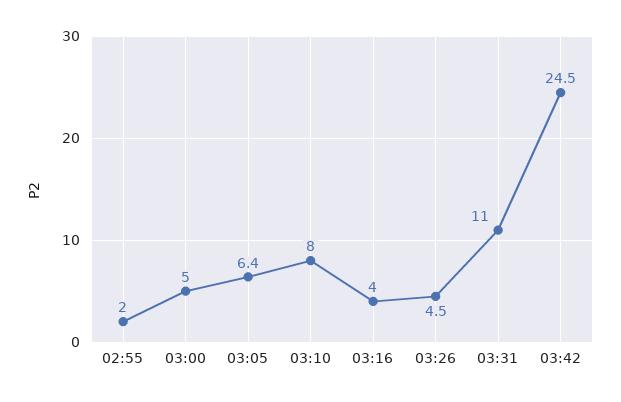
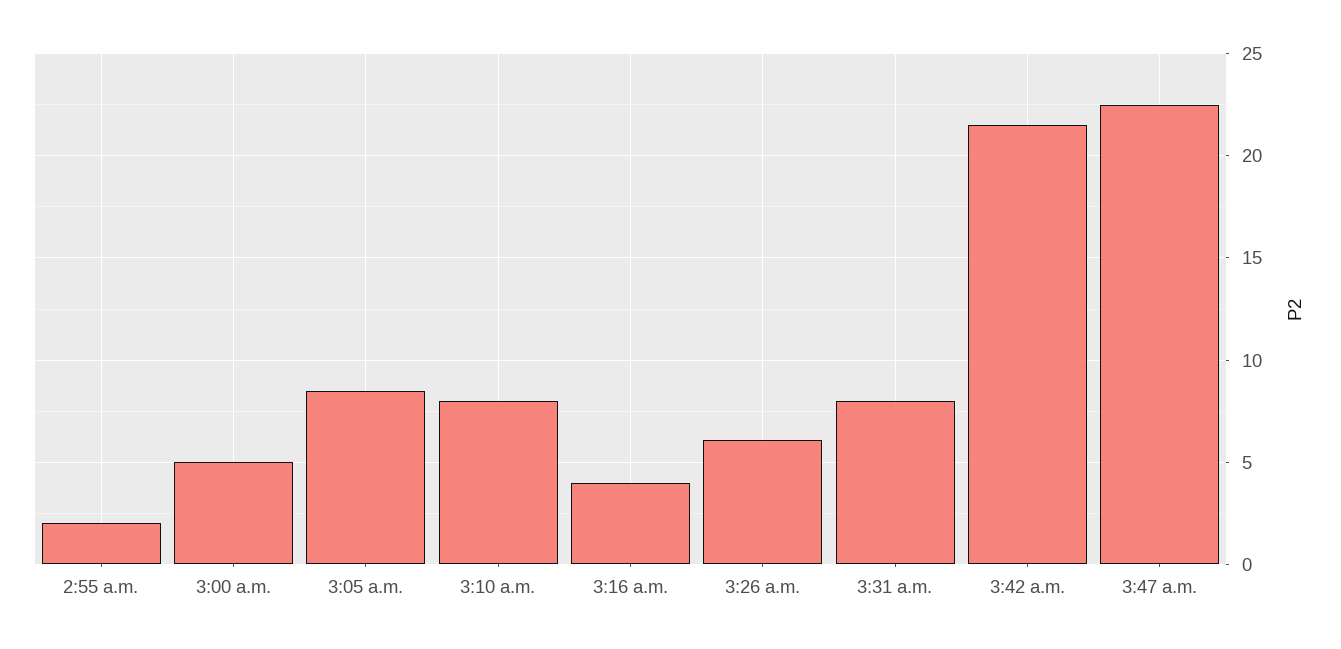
03:05: 6.4 -> 8.5
03:26: 4.5 -> 6
03:31: 11 -> 8
03:42: 24.5 -> 21.5
3:47 a.m.: none -> 22.5

